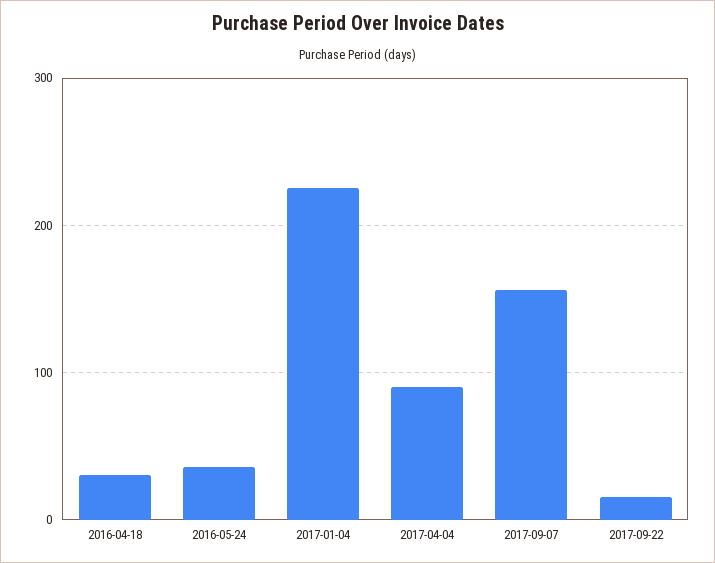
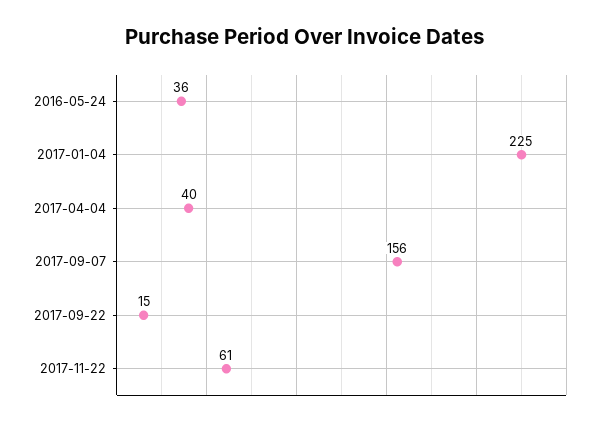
2016-04-18: 30 -> none
2017-04-04: 90 -> 40
2017-11-22: none -> 61

